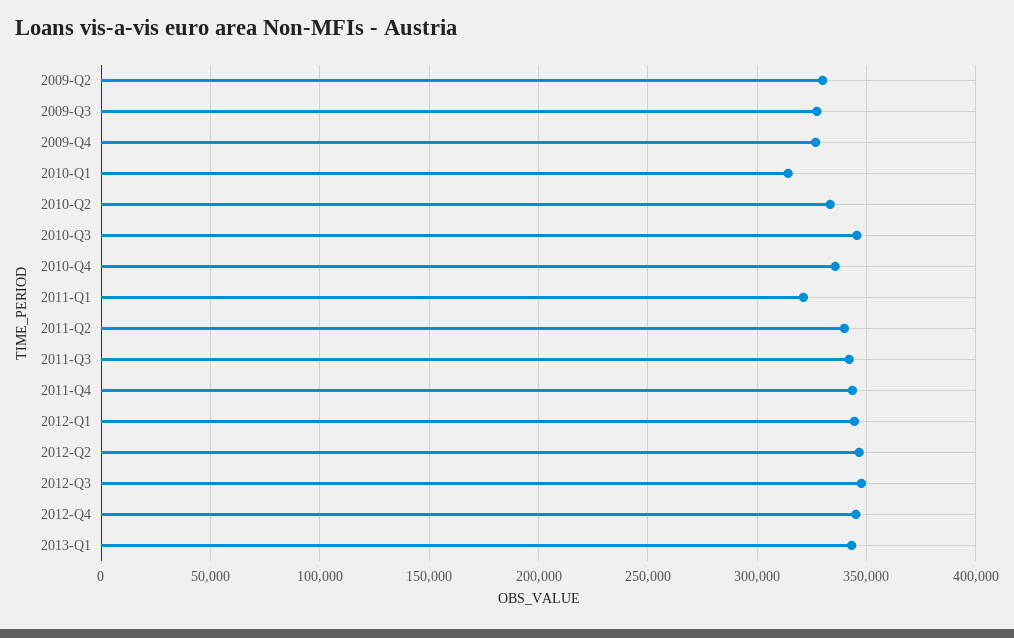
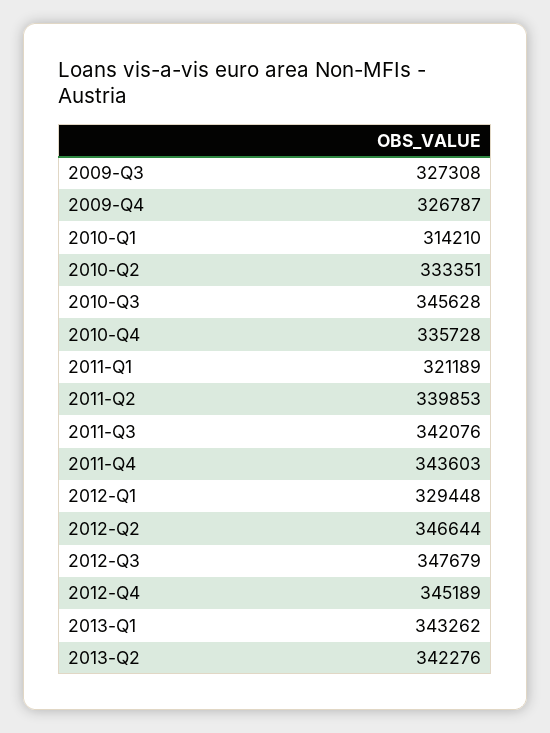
2009-Q2: 330000 -> none
2012-Q1: 345000 -> 329448
2013-Q2: none -> 342276

